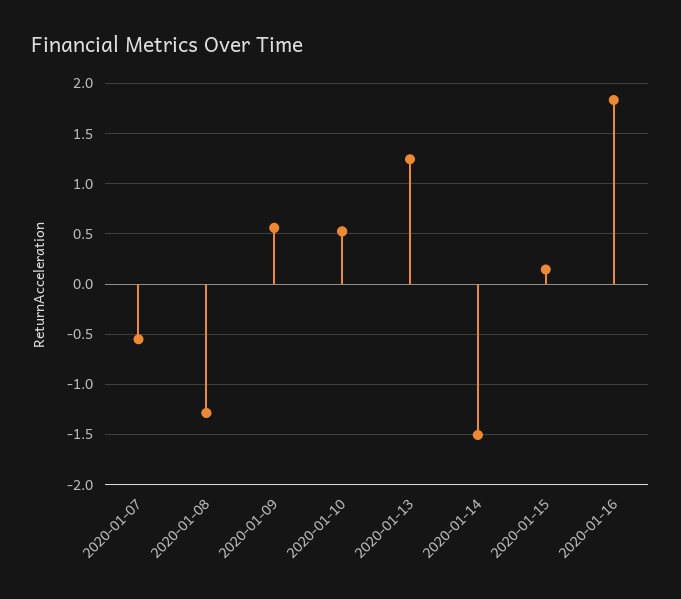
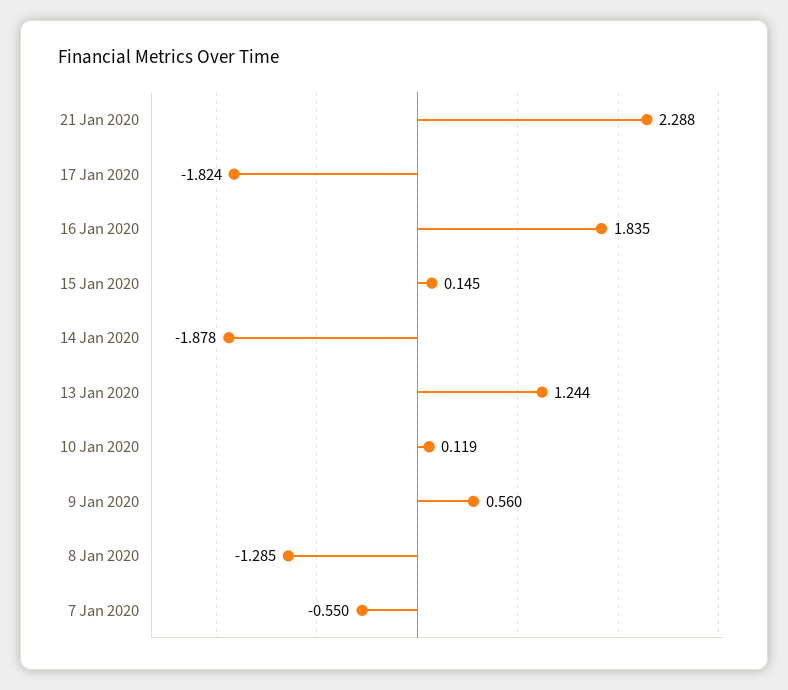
2020-01-10: 0.5 -> 0.119
2020-01-14: -1.5 -> -1.878
21 Jan 2020: none -> 2.288
17 Jan 2020: none -> -1.824

